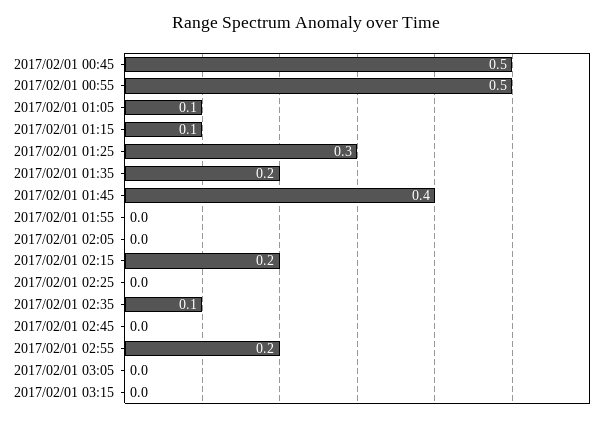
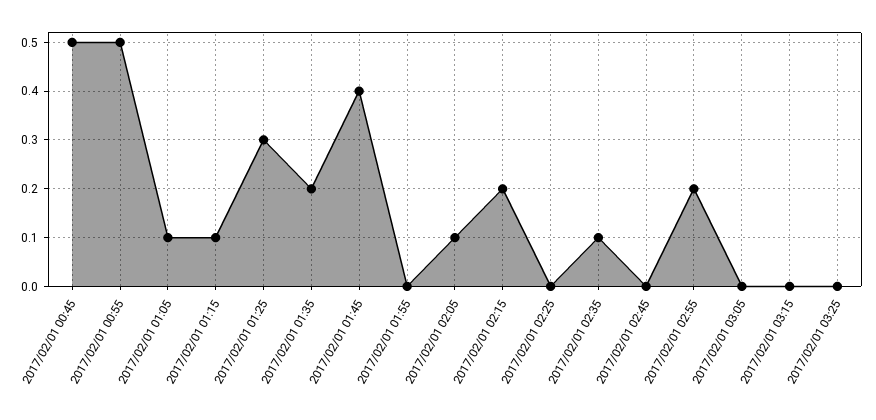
2017/02/01 02:05: 0 -> 0.1
2017/02/01 03:25: none -> 0

